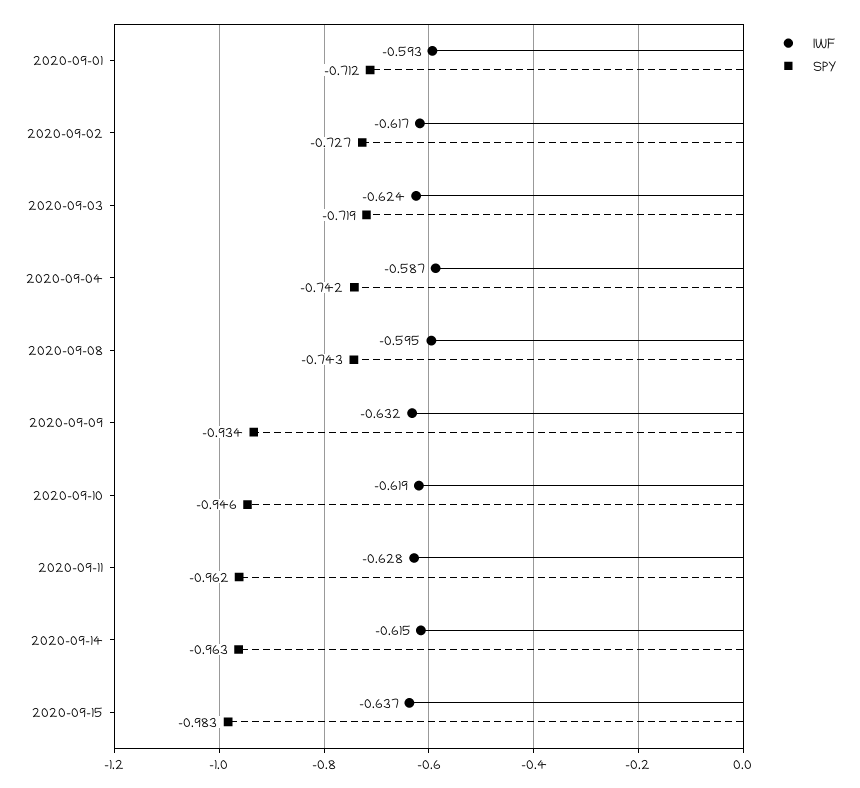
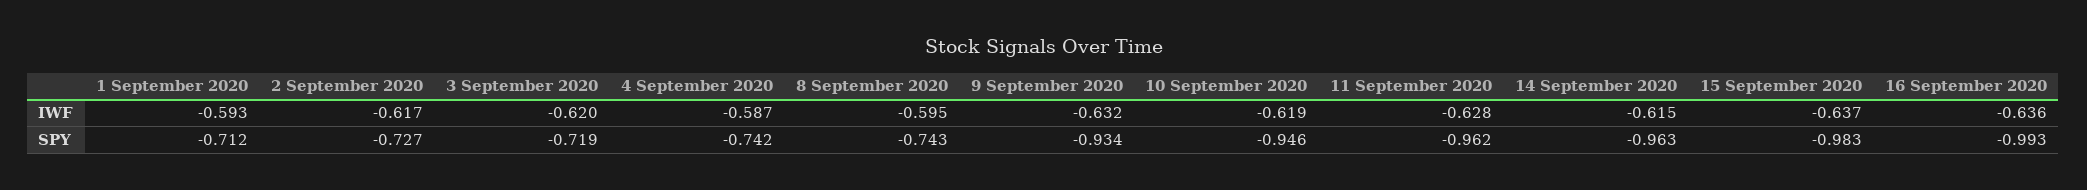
IWF, 2020-09-03: -0.624 -> -0.62
IWF, 16 September 2020: none -> -0.636
SPY, 16 September 2020: none -> -0.993

